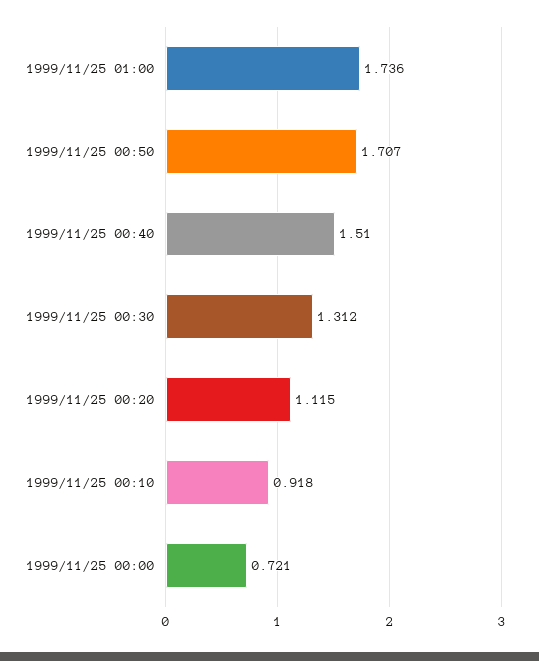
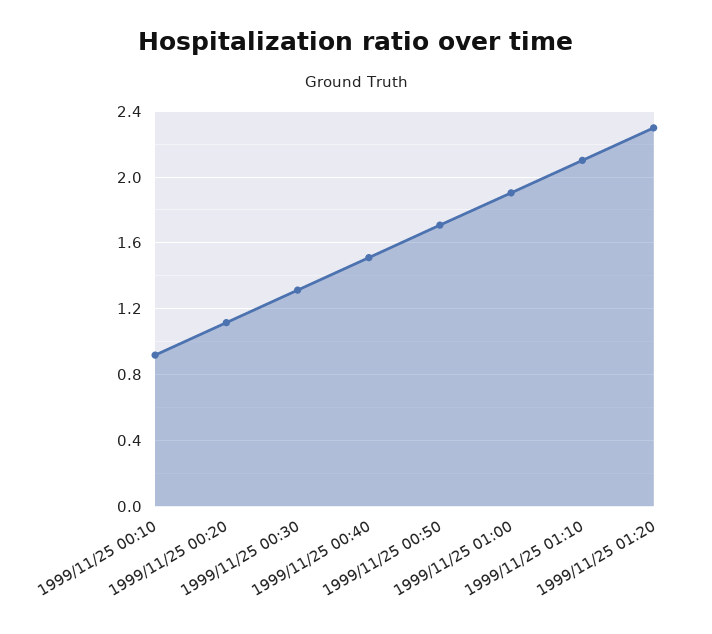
1999/11/25 01:00: 1.736 -> 1.9
1999/11/25 00:00: 0.721 -> none
1999/11/25 01:10: none -> 2.1
1999/11/25 01:20: none -> 2.3

